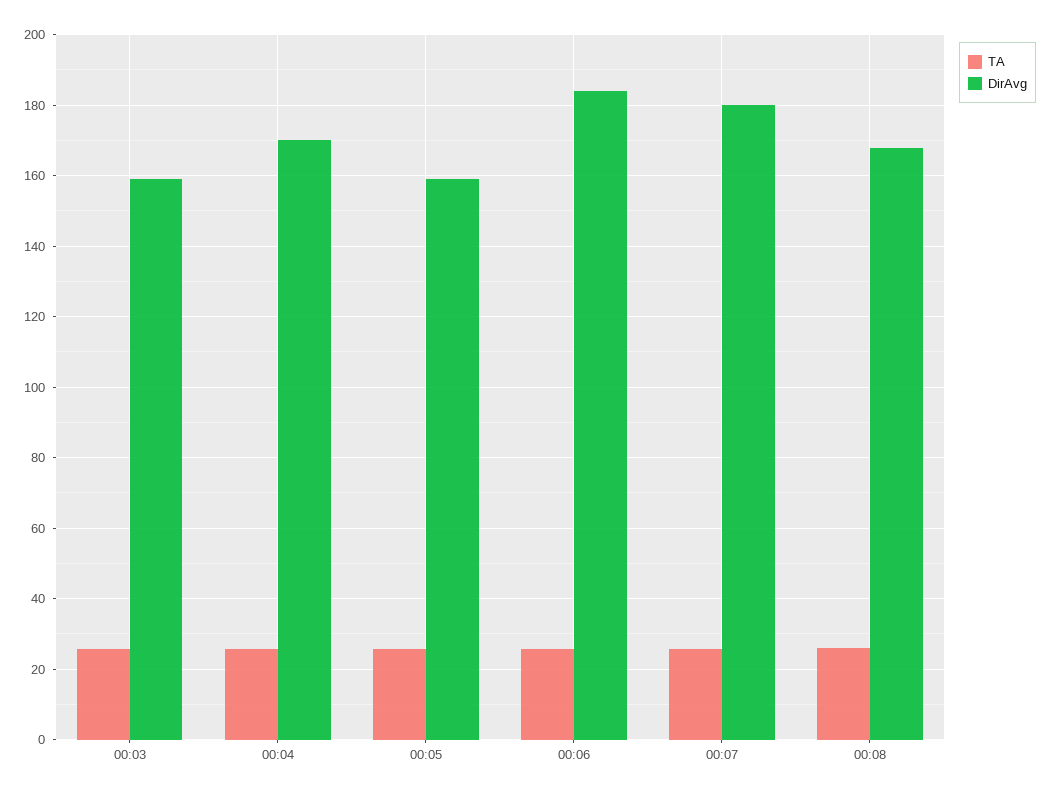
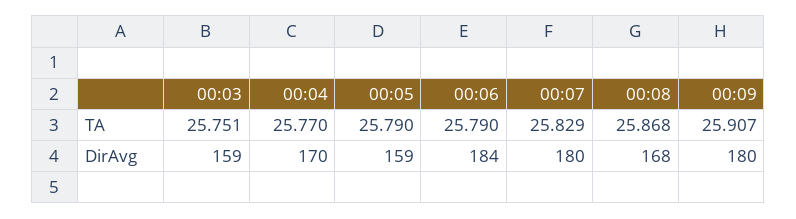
TA, 00:09: none -> 25.907
DirAvg, 00:09: none -> 180

